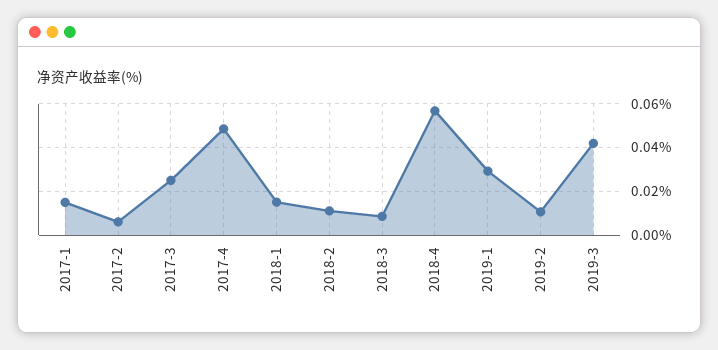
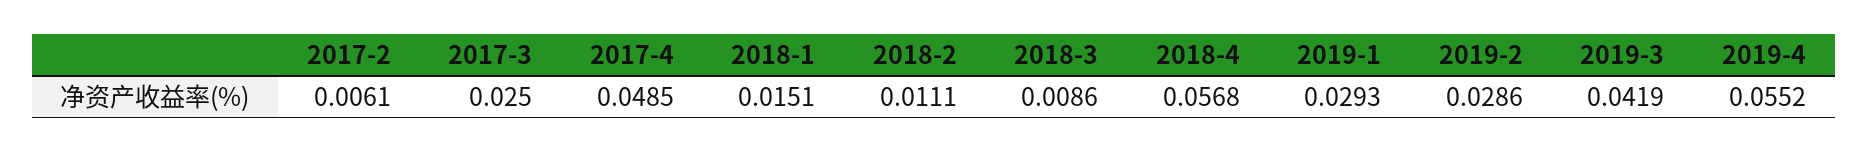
2017-1: 0.015 -> none
2019-2: 0.01 -> 0.0286
2019-4: none -> 0.0552

